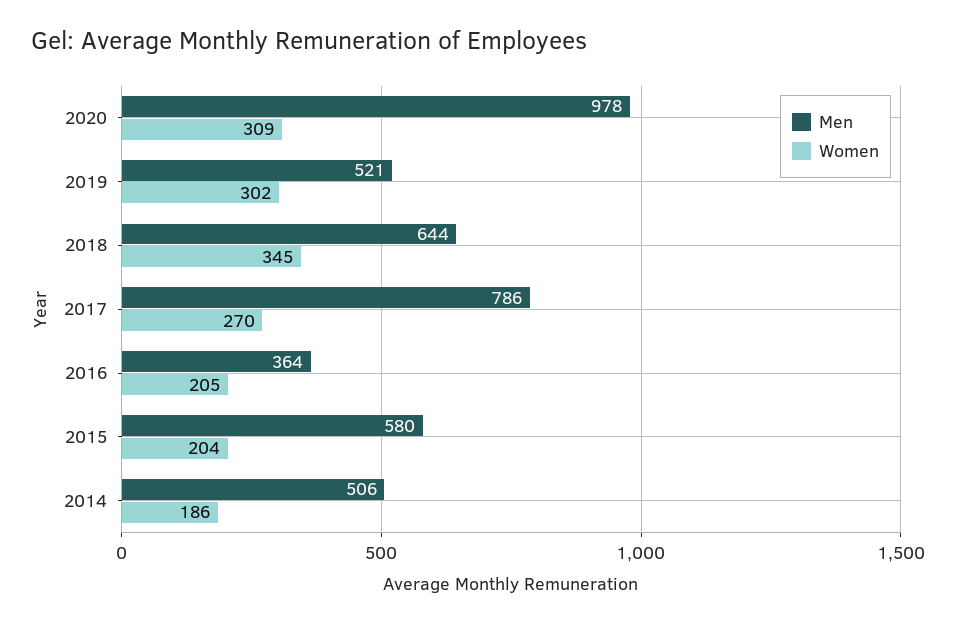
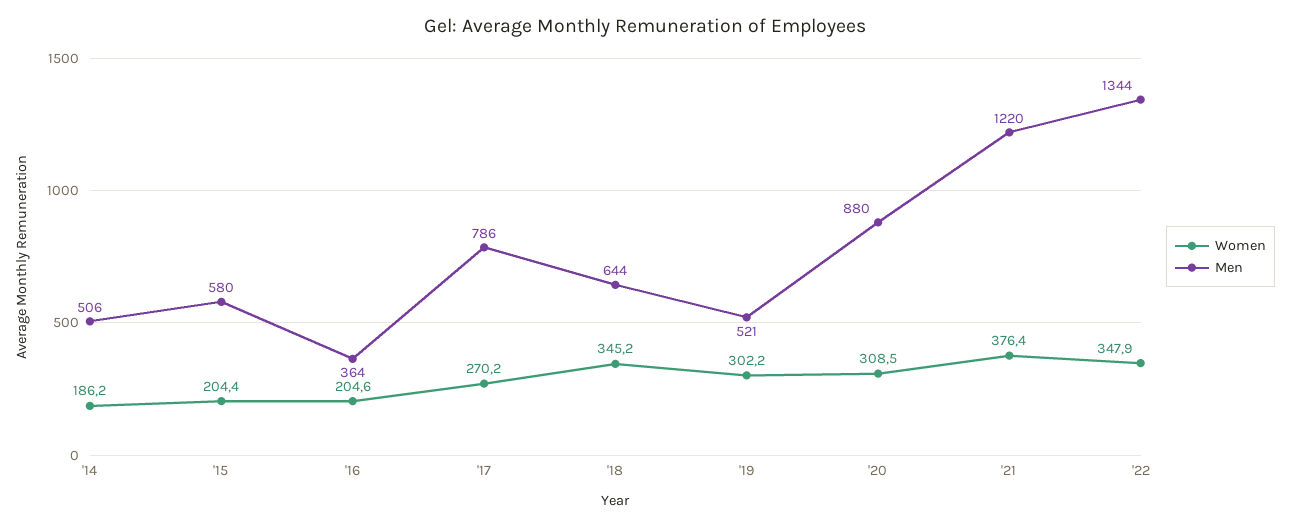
Men, 2020: 978 -> 880
Women, '21: none -> 376.4
Men, '21: none -> 1220
Women, '22: none -> 347.9
Men, '22: none -> 1344

